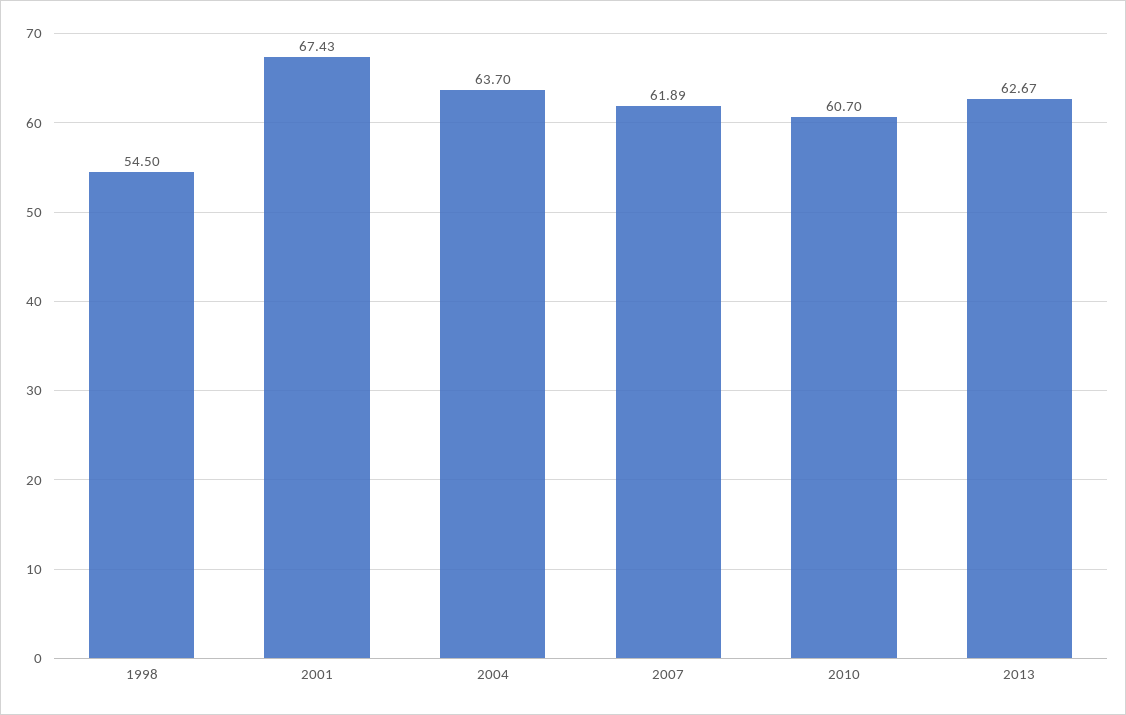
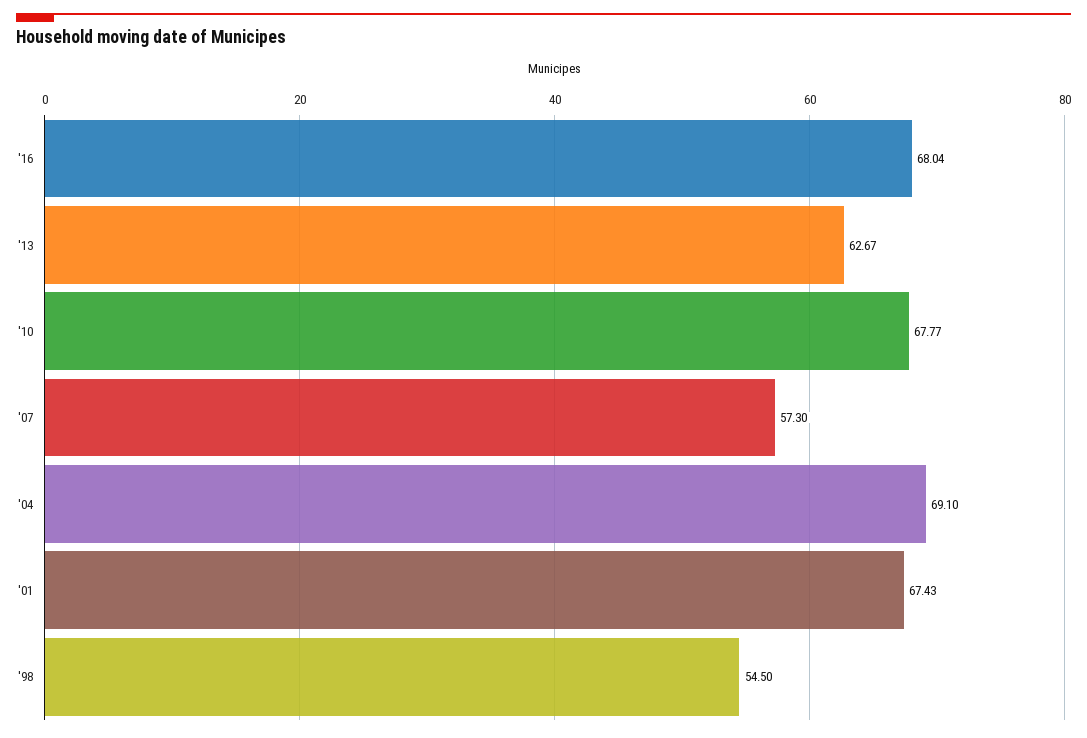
2004: 63.7 -> 69.1
2007: 61.89 -> 57.3
2010: 60.7 -> 67.77
'16: none -> 68.04

